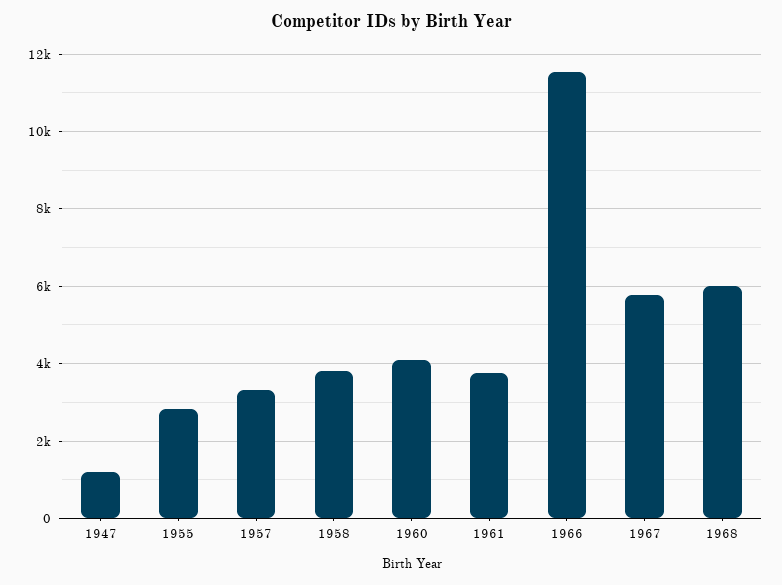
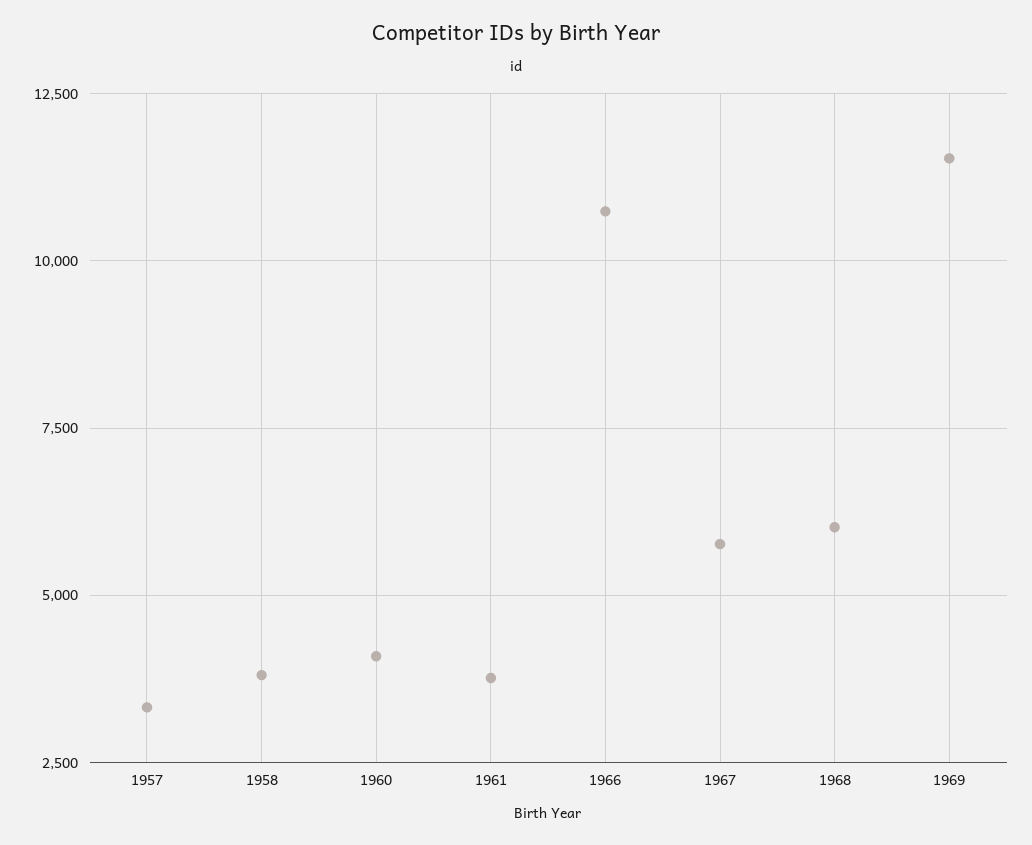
1947: 1200 -> none
1955: 2800 -> none
1966: 11600 -> 10750
1969: none -> 11500

